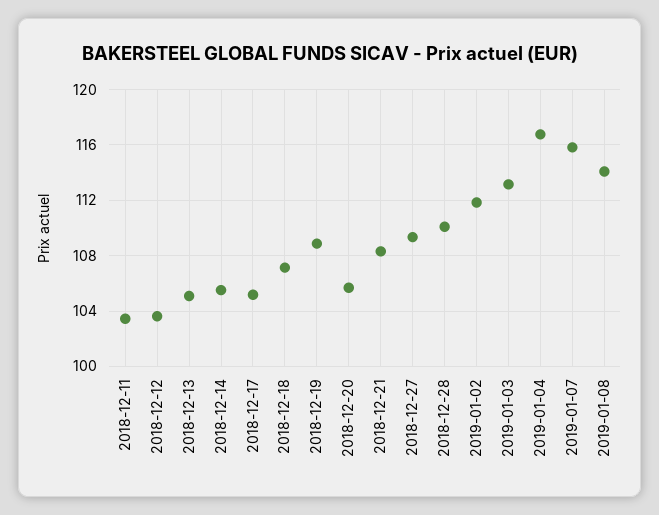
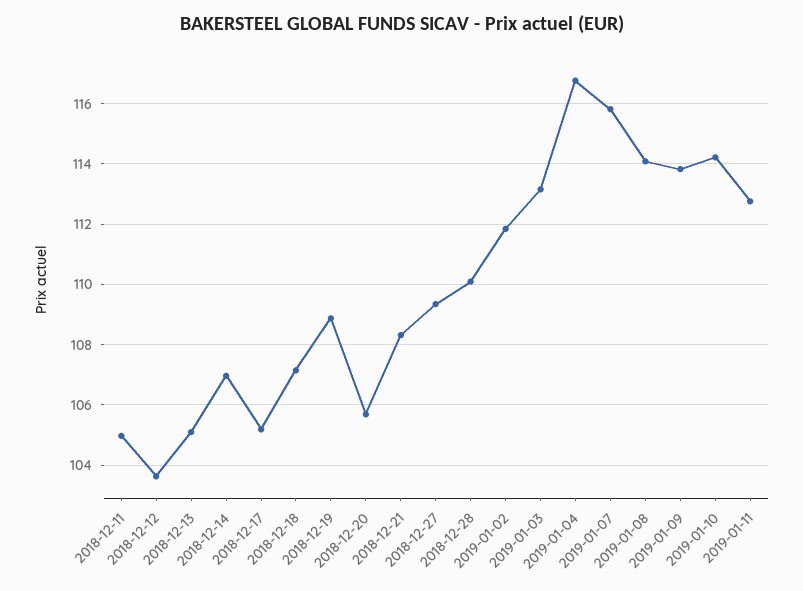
2018-12-11: 103.5 -> 105
2018-12-14: 105.5 -> 107
2019-01-09: none -> 113.8
2019-01-10: none -> 114.2
2019-01-11: none -> 112.8

